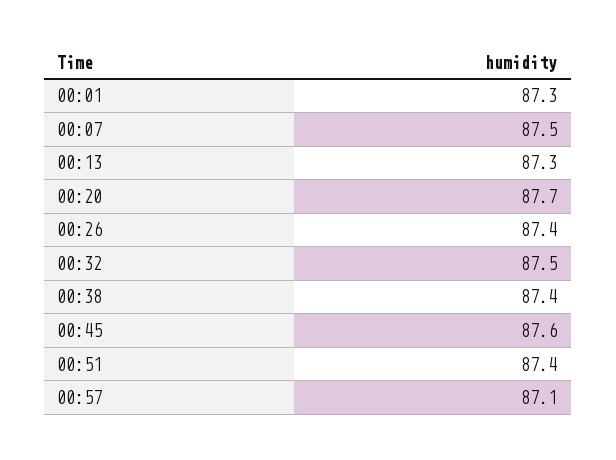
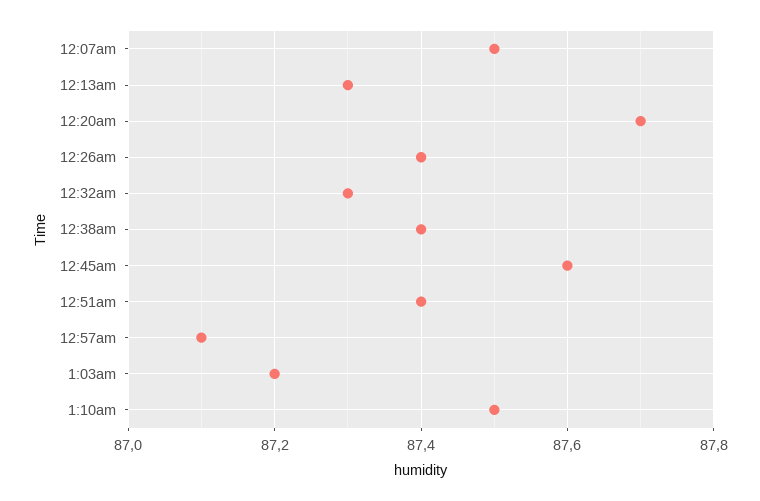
00:01: 87.3 -> none
00:32: 87.5 -> 87.3
1:03am: none -> 87.2
1:10am: none -> 87.5

